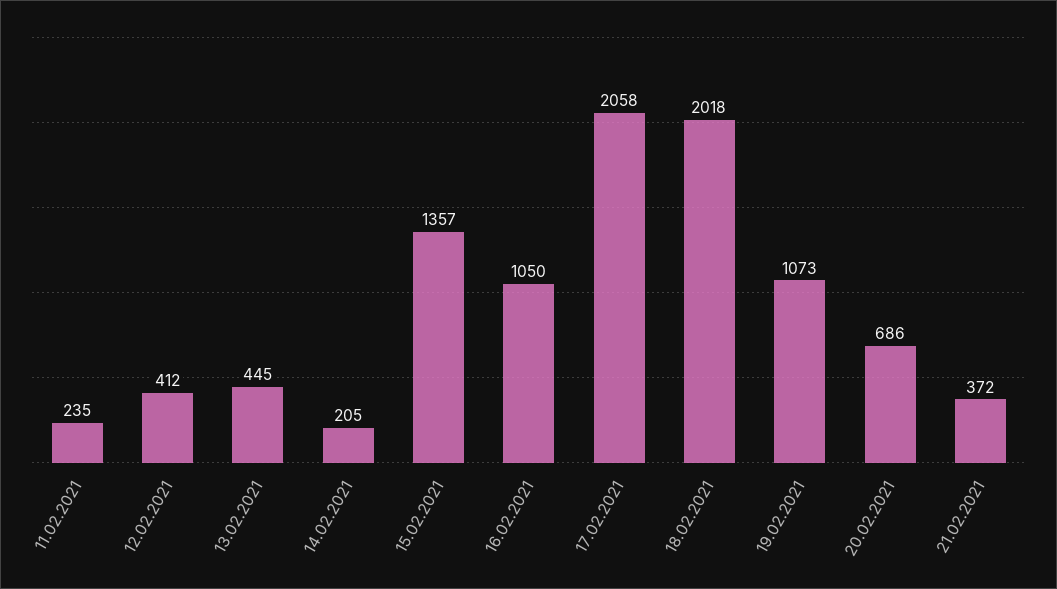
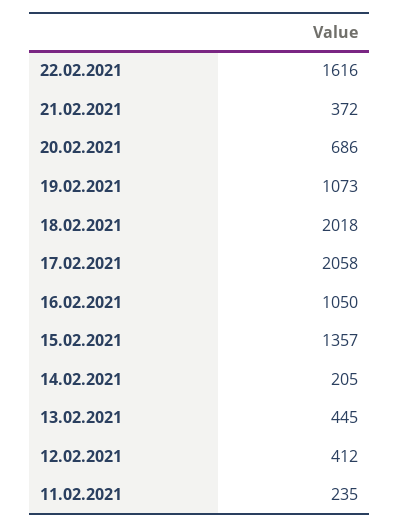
22.02.2021: none -> 1616

